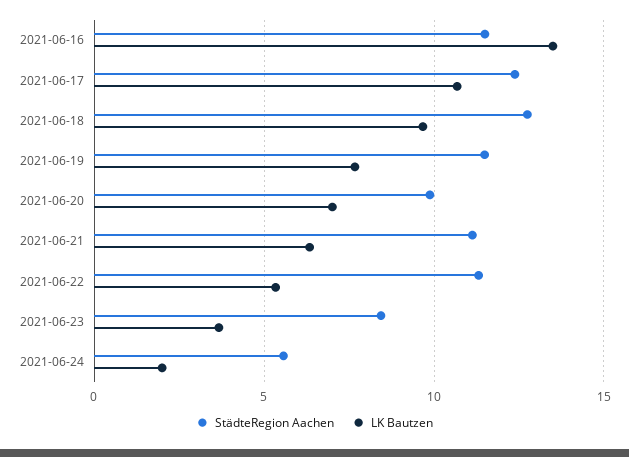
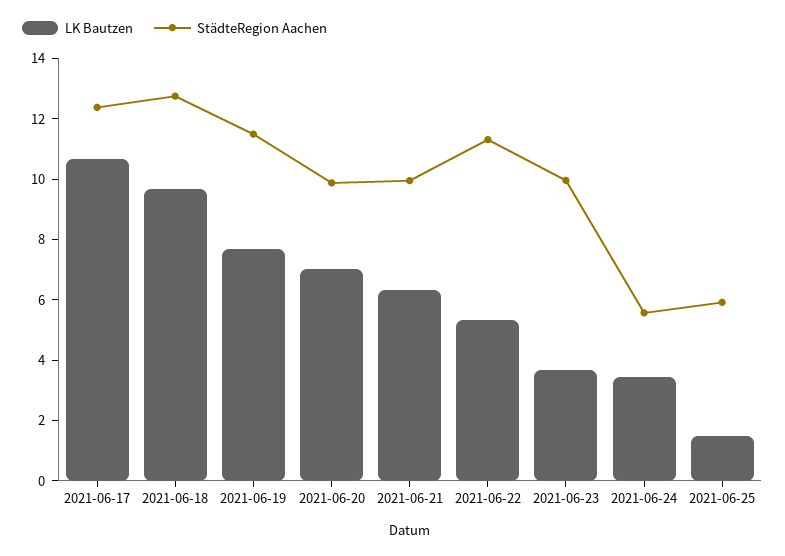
StädteRegion Aachen, 2021-06-16: 11.5 -> none
LK Bautzen, 2021-06-16: 13.5 -> none
StädteRegion Aachen, 2021-06-21: 11 -> 10
StädteRegion Aachen, 2021-06-23: 8.5 -> 10
LK Bautzen, 2021-06-24: 2 -> 3.5
LK Bautzen, 2021-06-25: none -> 1.5
StädteRegion Aachen, 2021-06-25: none -> 6

